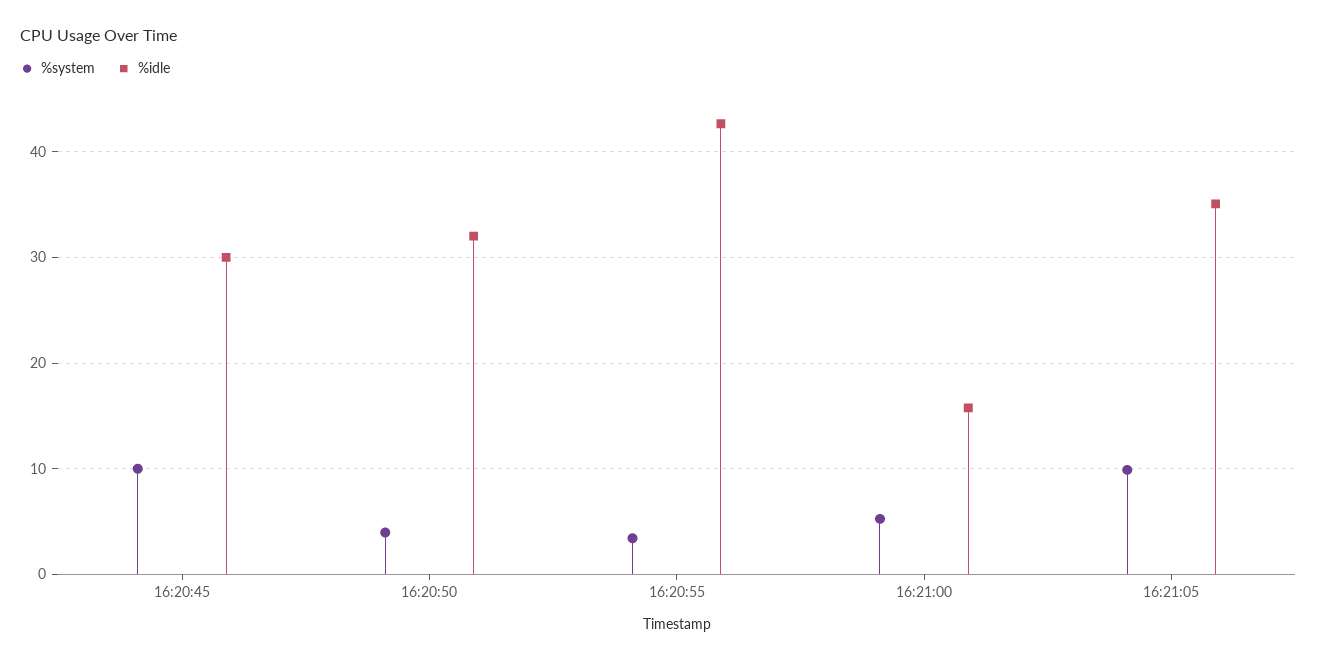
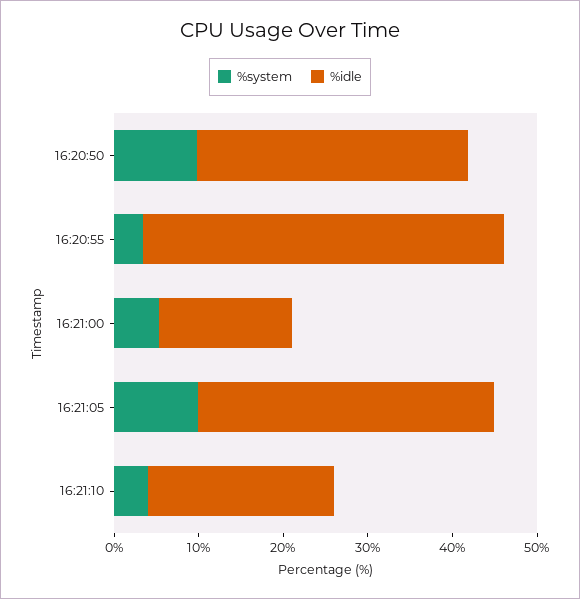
%system, 16:20:45: 10 -> none
%idle, 16:20:45: 30 -> none
%system, 16:20:50: 4 -> 10
%system, 16:21:10: none -> 4
%idle, 16:21:10: none -> 22

